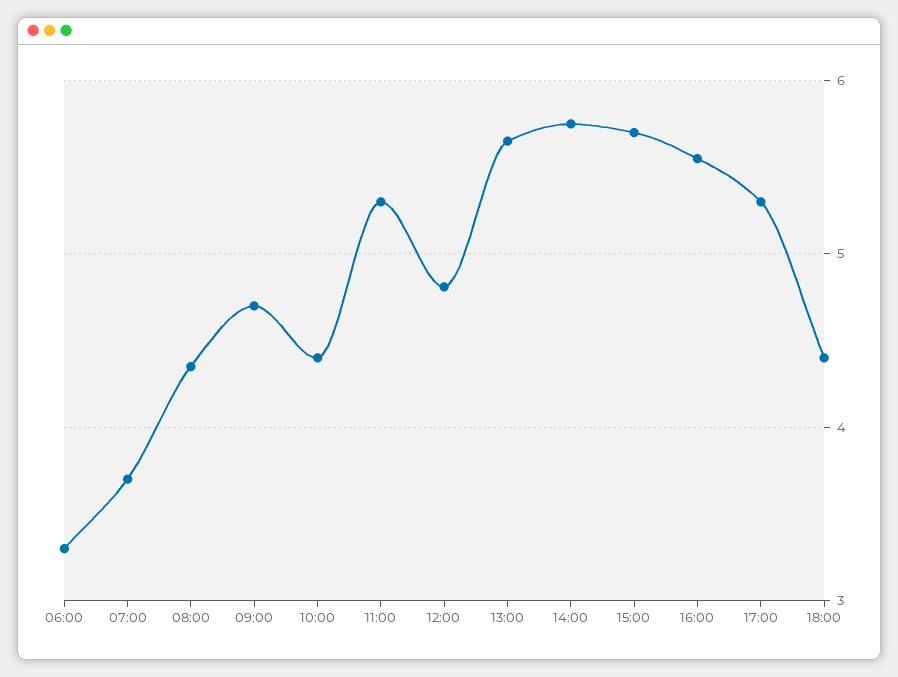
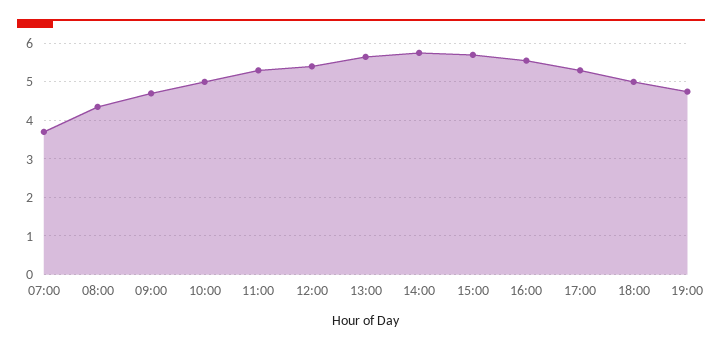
06:00: 3.3 -> none
10:00: 4.4 -> 5
12:00: 4.8 -> 5.4
18:00: 4.4 -> 5
19:00: none -> 4.8

